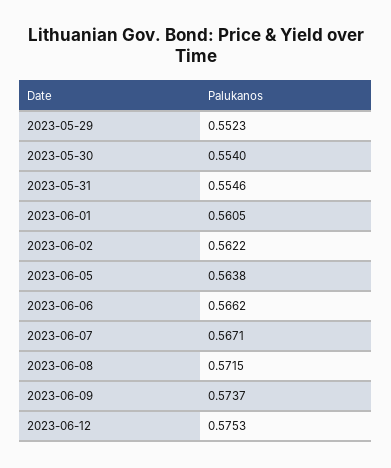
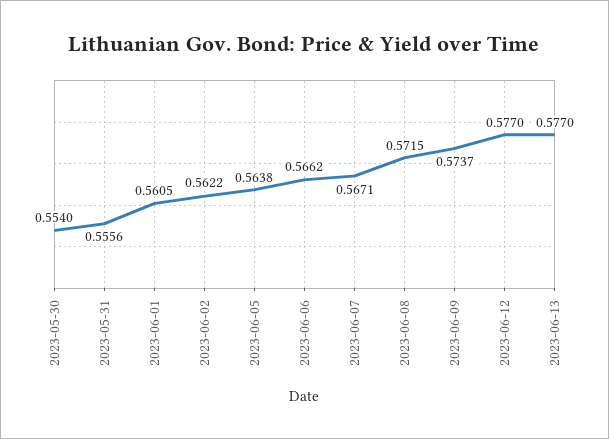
2023-05-29: 0.5523 -> none
2023-05-31: 0.5546 -> 0.5556
2023-06-12: 0.5753 -> 0.577
2023-06-13: none -> 0.577

